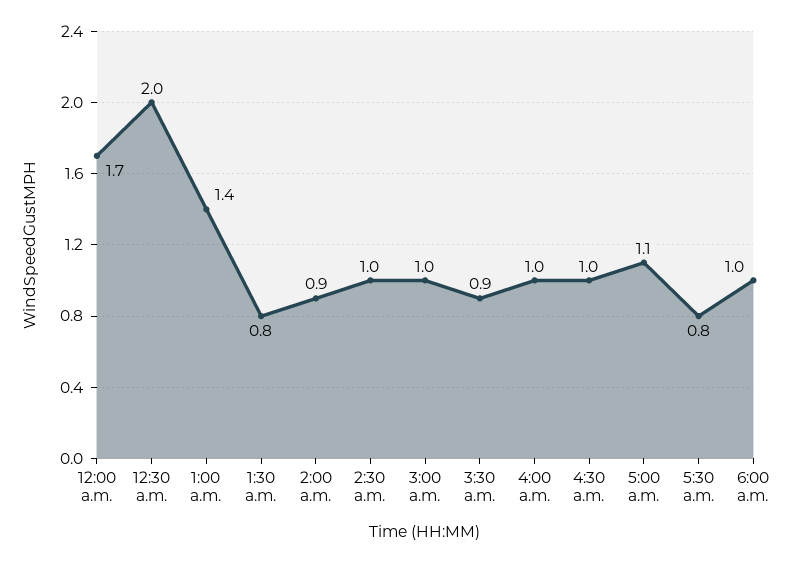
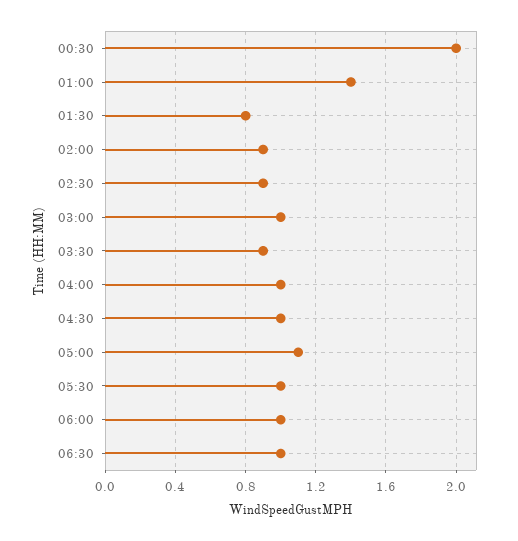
12:00 a.m.: 1.7 -> none
2:30 a.m.: 1 -> 0.9
5:30 a.m.: 0.8 -> 1
06:30: none -> 1

